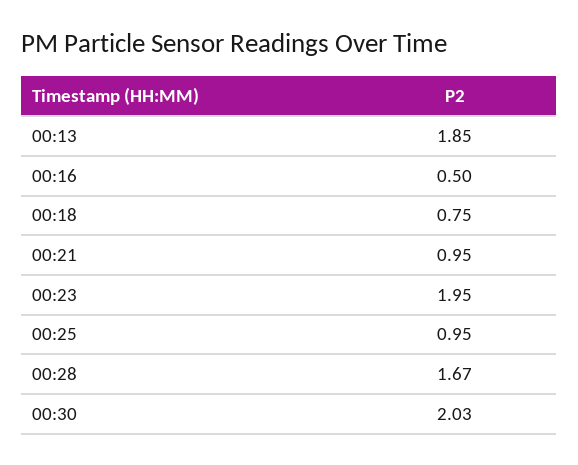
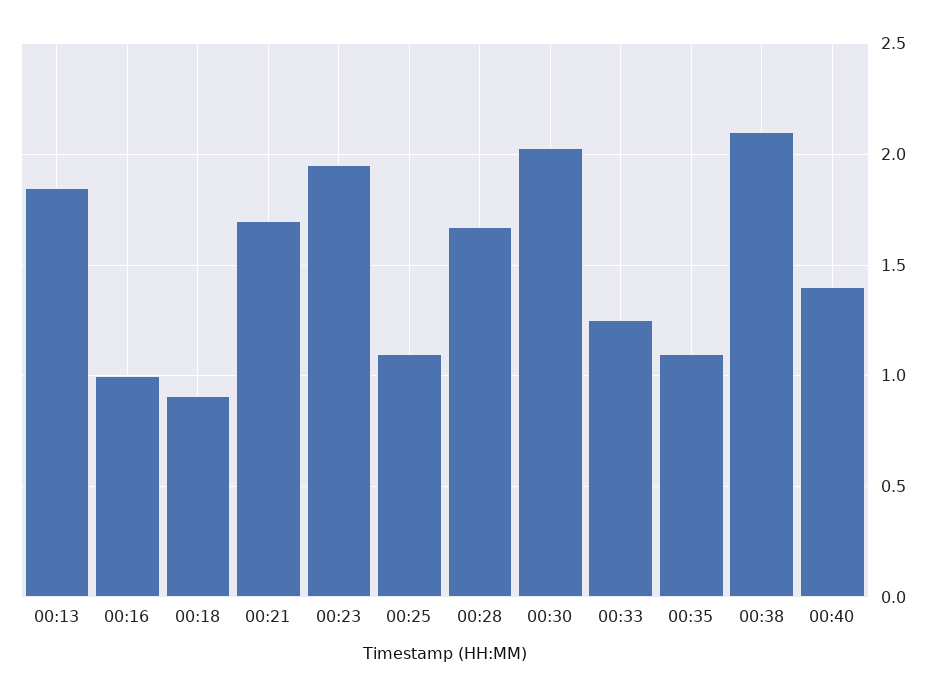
00:16: 0.5 -> 1
00:18: 0.75 -> 0.9
00:21: 0.95 -> 1.7
00:25: 0.95 -> 1.1
00:33: none -> 1.25
00:35: none -> 1.1
00:38: none -> 2.1
00:40: none -> 1.4

